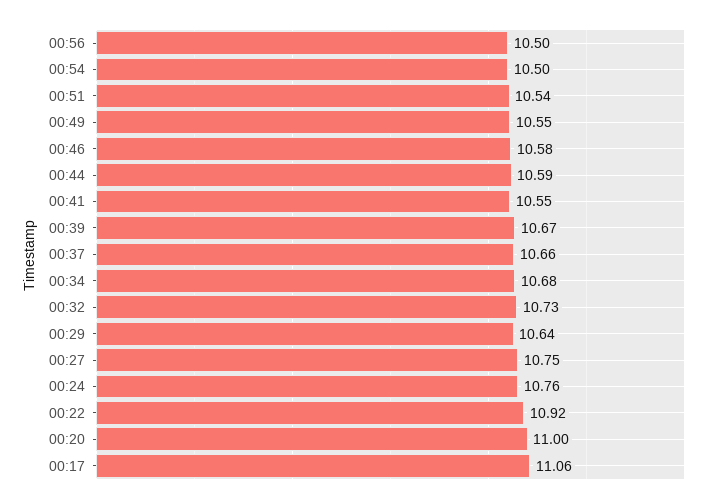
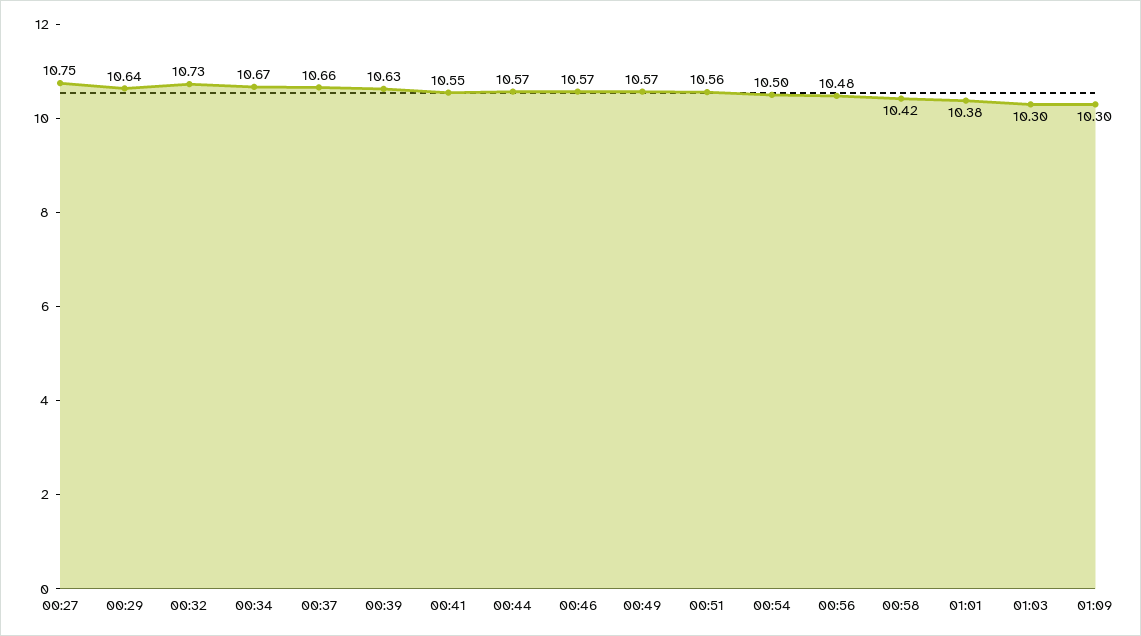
00:56: 10.5 -> 10.48
00:51: 10.54 -> 10.56
00:49: 10.55 -> 10.57
00:46: 10.58 -> 10.57
00:44: 10.59 -> 10.57
00:39: 10.67 -> 10.63
00:34: 10.68 -> 10.67
00:24: 10.76 -> none
00:22: 10.92 -> none
00:20: 11 -> none
00:17: 11.06 -> none
00:58: none -> 10.42
01:01: none -> 10.38
01:03: none -> 10.3
01:09: none -> 10.3

